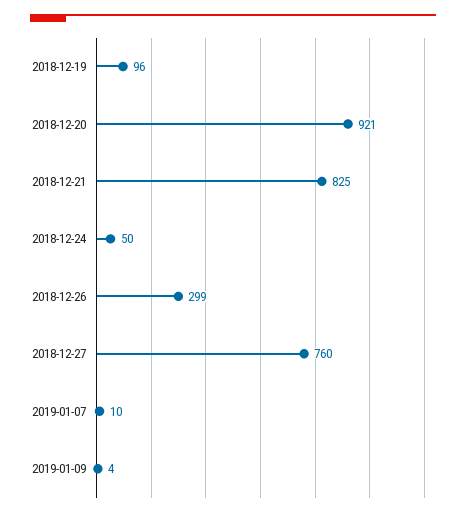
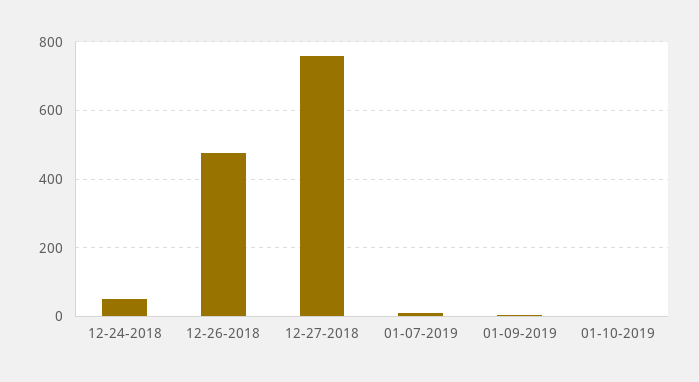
2018-12-19: 96 -> none
2018-12-20: 921 -> none
2018-12-21: 825 -> none
2018-12-26: 299 -> 480
01-10-2019: none -> 0

